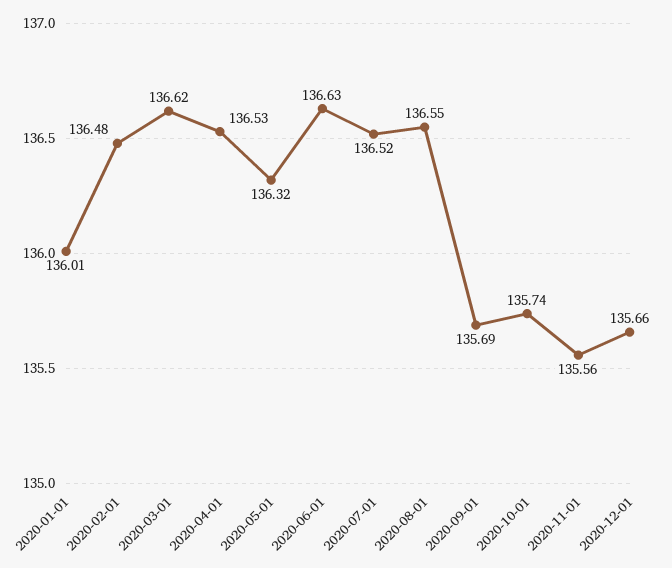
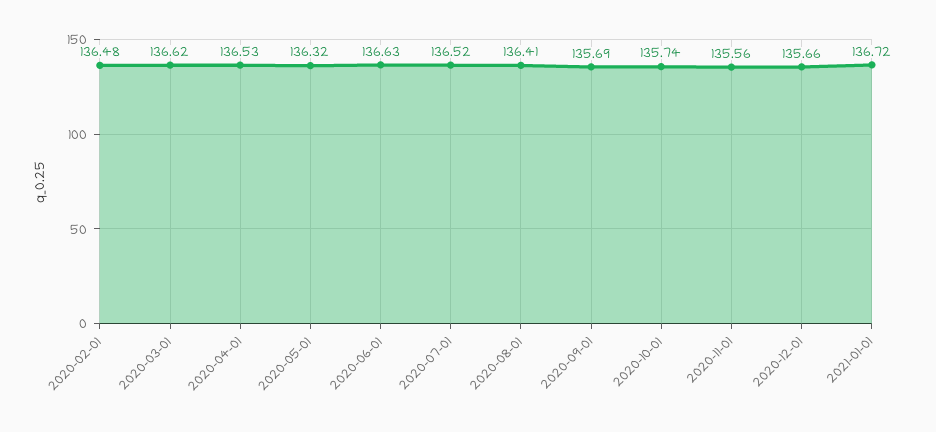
2020-01-01: 136.01 -> none
2020-08-01: 136.55 -> 136.41
2021-01-01: none -> 136.72

